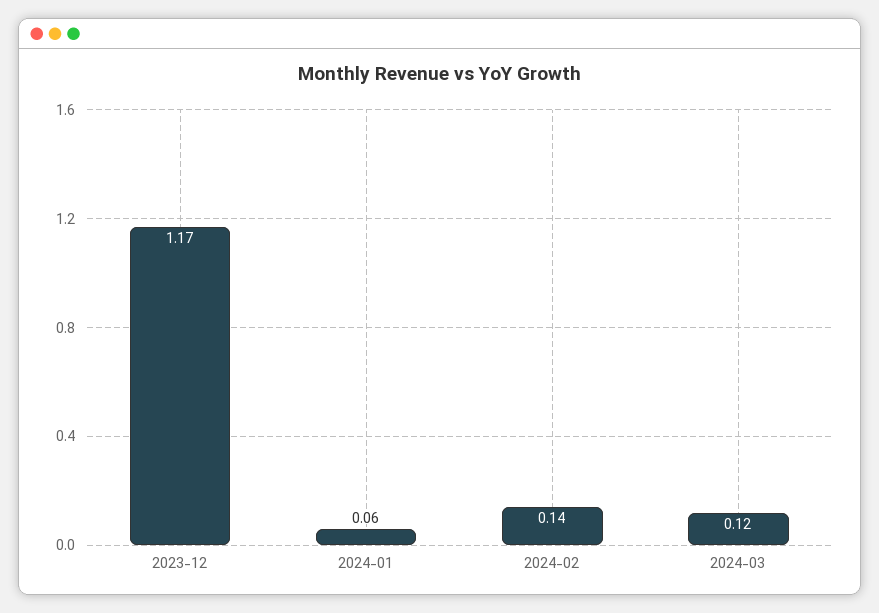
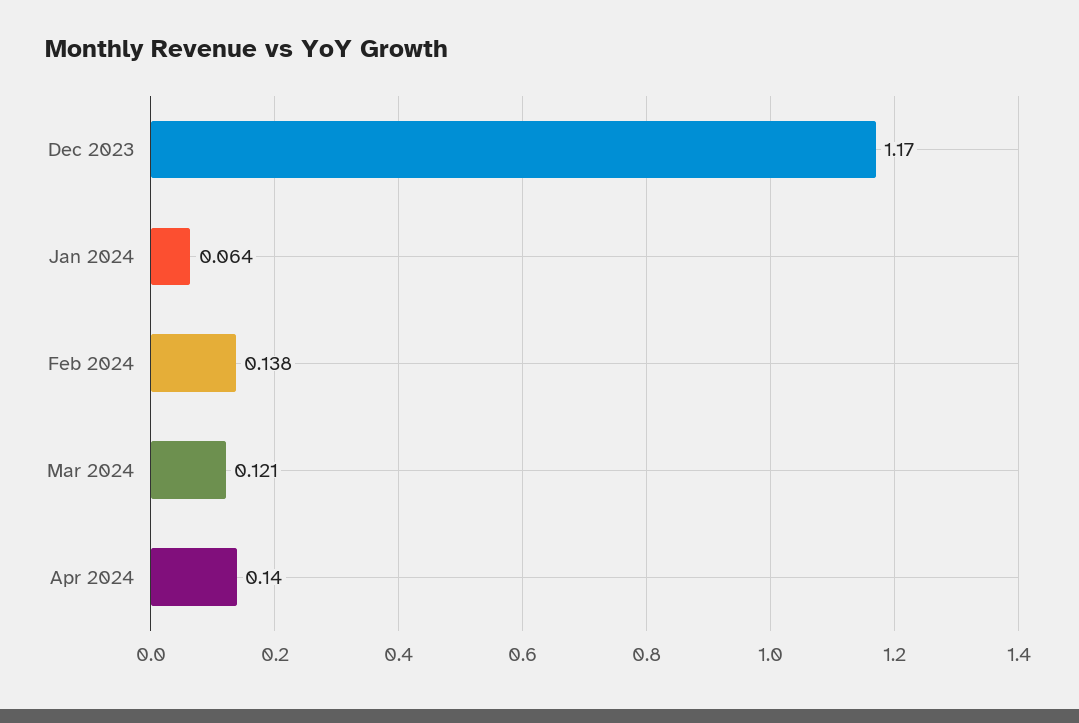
Apr 2024: none -> 0.14

